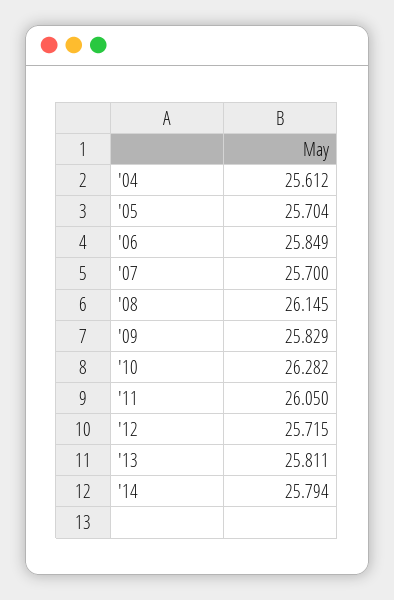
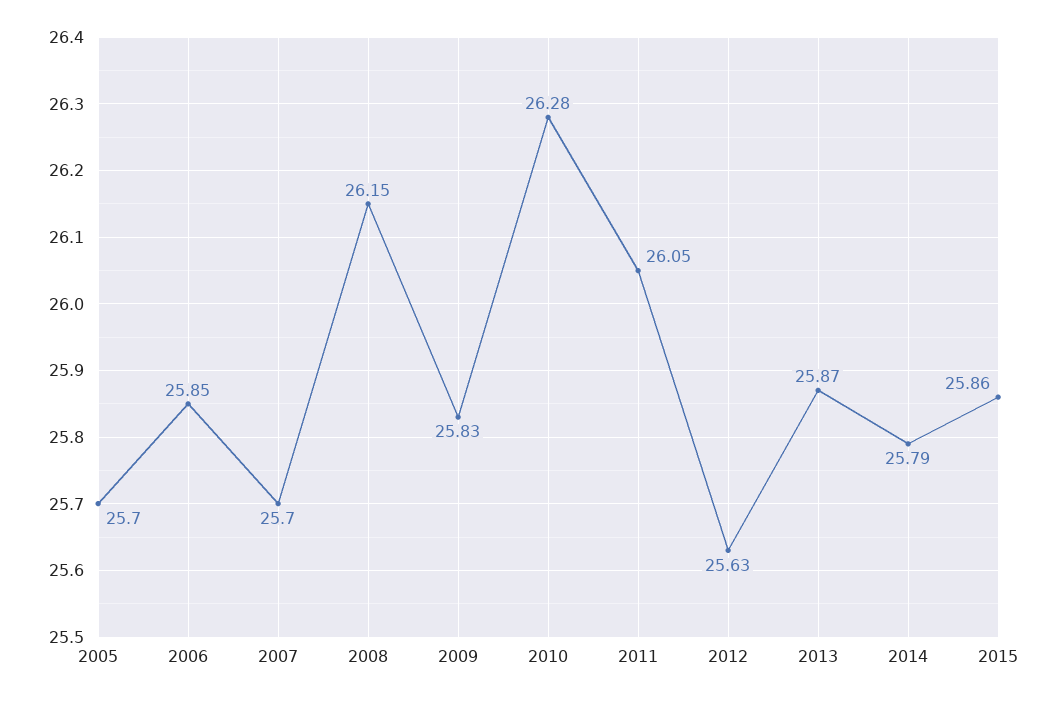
'04: 25.612 -> none
'12: 25.715 -> 25.63
'13: 25.811 -> 25.87
2015: none -> 25.86

